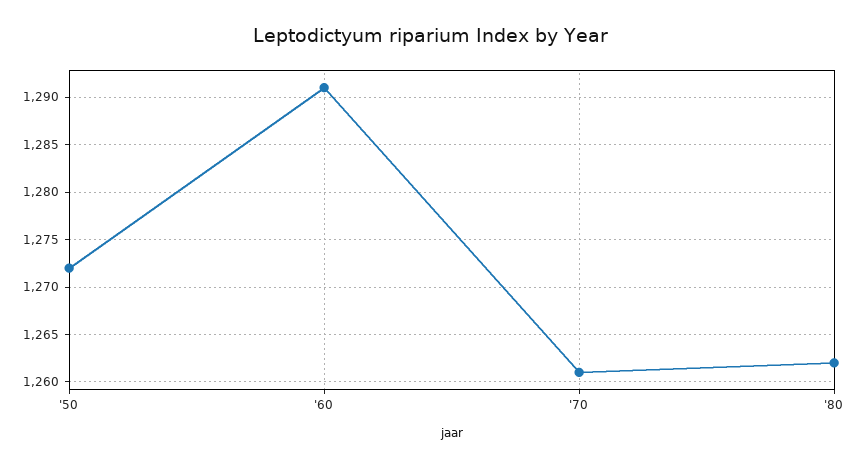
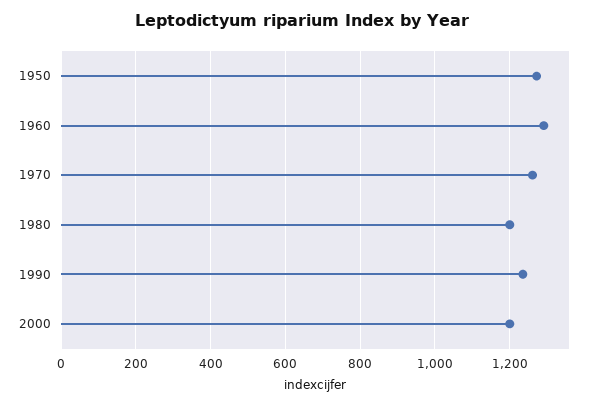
'80: 1262 -> 1200
1990: none -> 1240
2000: none -> 1200

